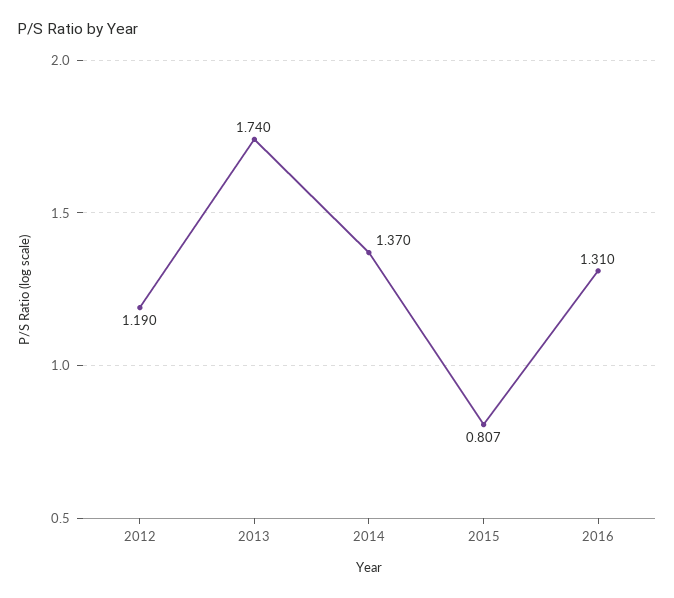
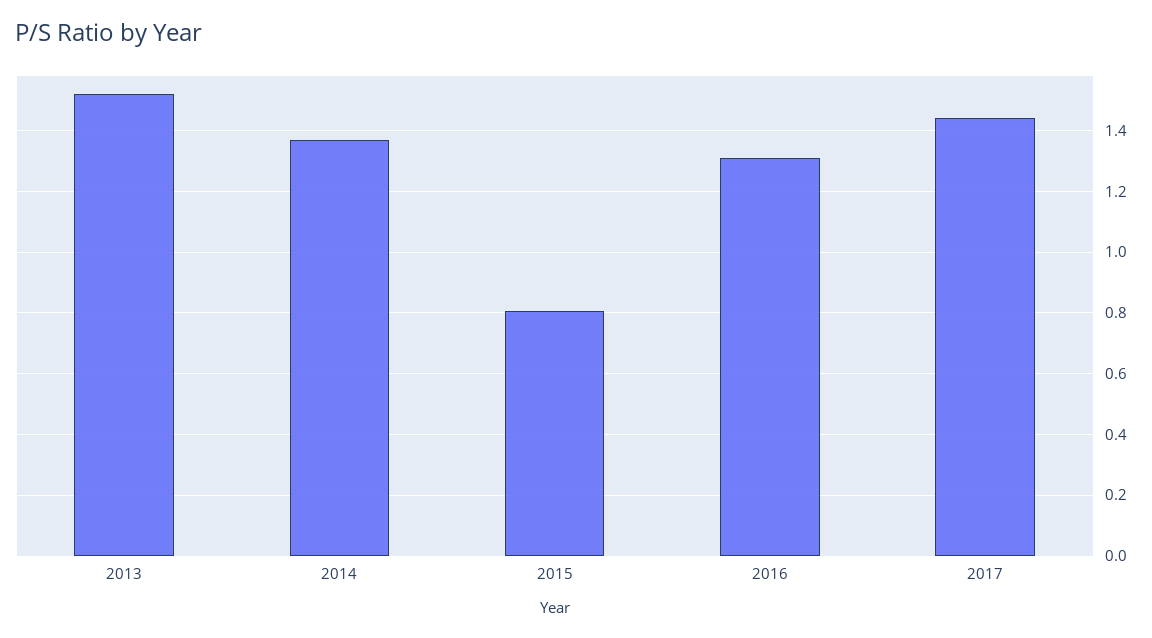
2012: 1.19 -> none
2013: 1.74 -> 1.52
2017: none -> 1.44

